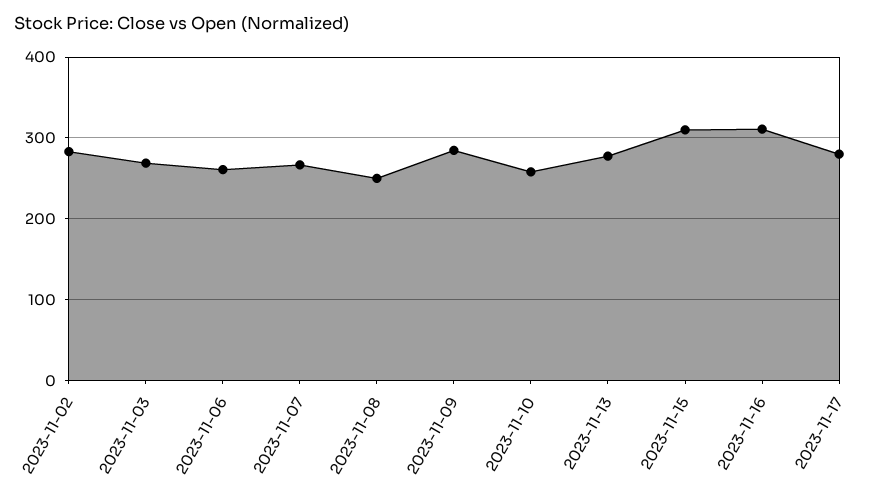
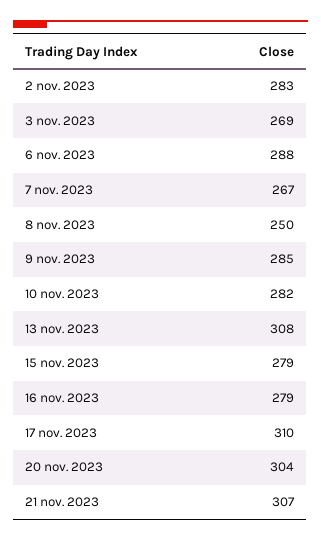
2023-11-06: 260 -> 288
2023-11-10: 260 -> 282
2023-11-13: 280 -> 308
2023-11-15: 310 -> 279
2023-11-16: 310 -> 279
2023-11-17: 280 -> 310
20 nov. 2023: none -> 304
21 nov. 2023: none -> 307

